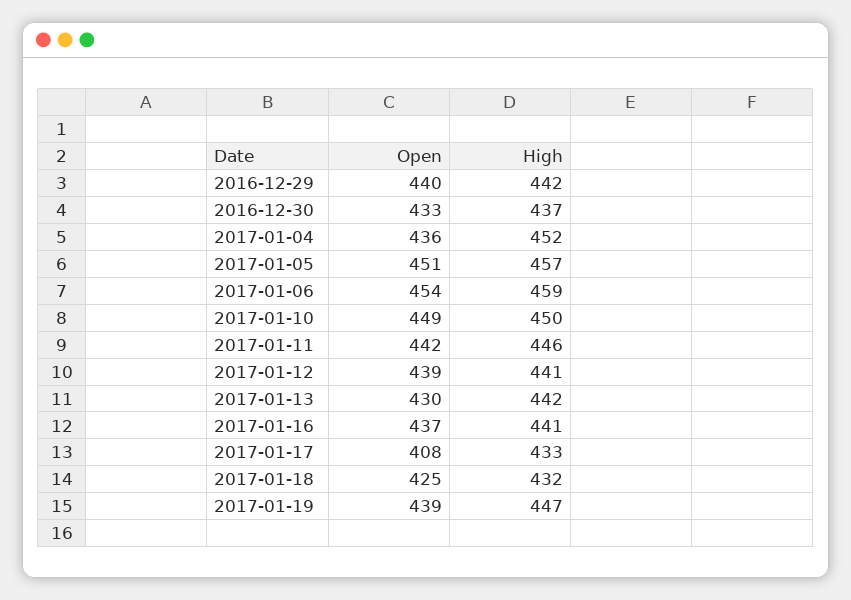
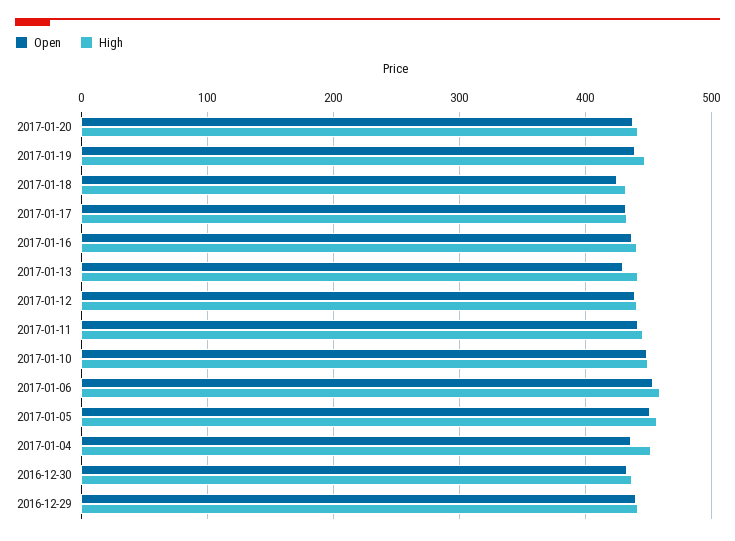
Open, 2017-01-17: 408 -> 430
Open, 2017-01-20: none -> 440
High, 2017-01-20: none -> 440

